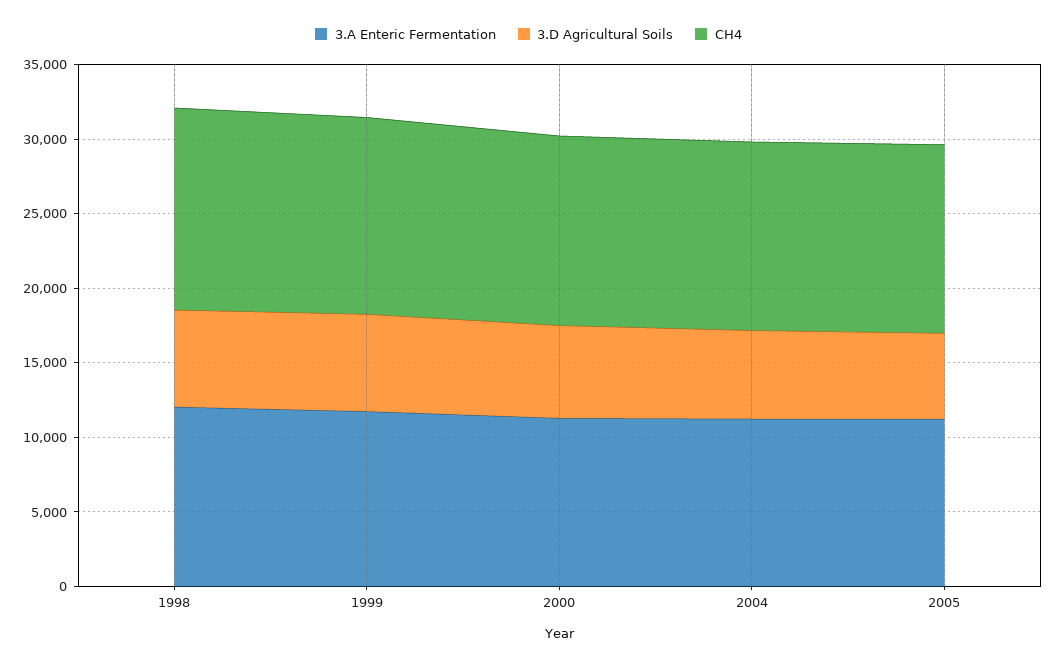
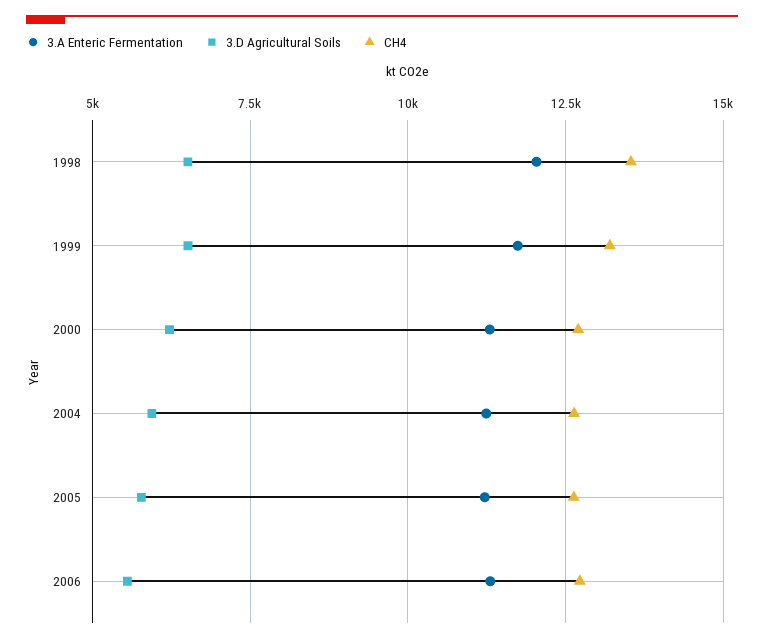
3.A Enteric Fermentation, 2006: none -> 11250
3.D Agricultural Soils, 2006: none -> 5500
CH4, 2006: none -> 12750

